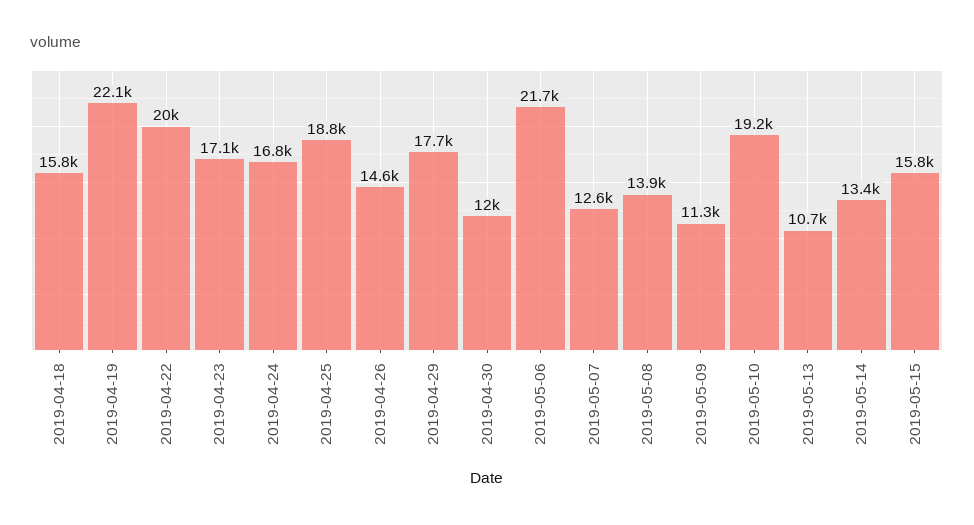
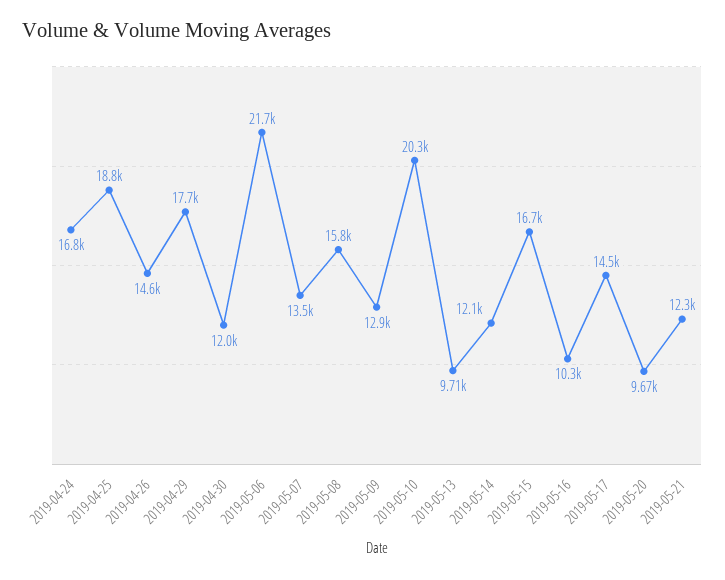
2019-04-18: 15800 -> none
2019-04-19: 22100 -> none
2019-04-22: 20000 -> none
2019-04-23: 17100 -> none
2019-05-07: 12600 -> 13500
2019-05-08: 13900 -> 15800
2019-05-09: 11300 -> 12900
2019-05-10: 19200 -> 20300
2019-05-13: 10700 -> 9710
2019-05-14: 13400 -> 12100
2019-05-15: 15800 -> 16700
2019-05-16: none -> 10300
2019-05-17: none -> 14500
2019-05-20: none -> 9670
2019-05-21: none -> 12300

